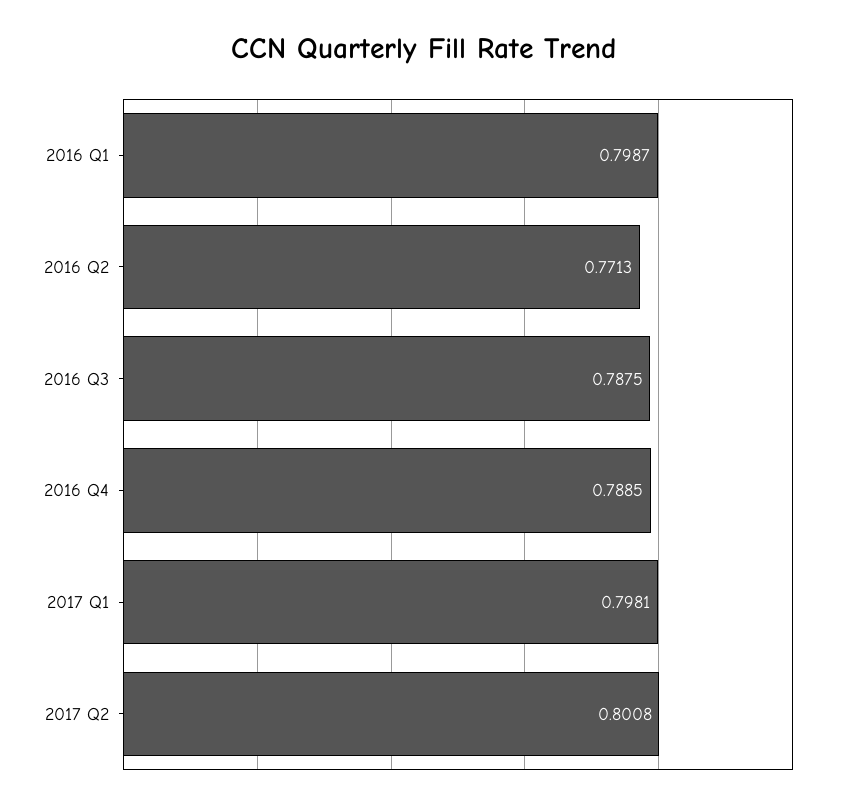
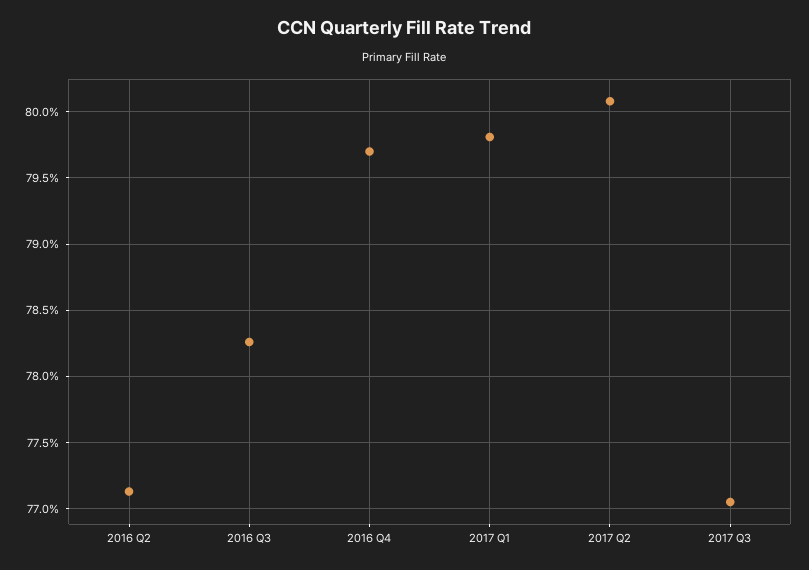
2016 Q1: 0.7987 -> none
2016 Q3: 0.7875 -> 0.7825
2016 Q4: 0.7885 -> 0.797
2017 Q3: none -> 0.7705

